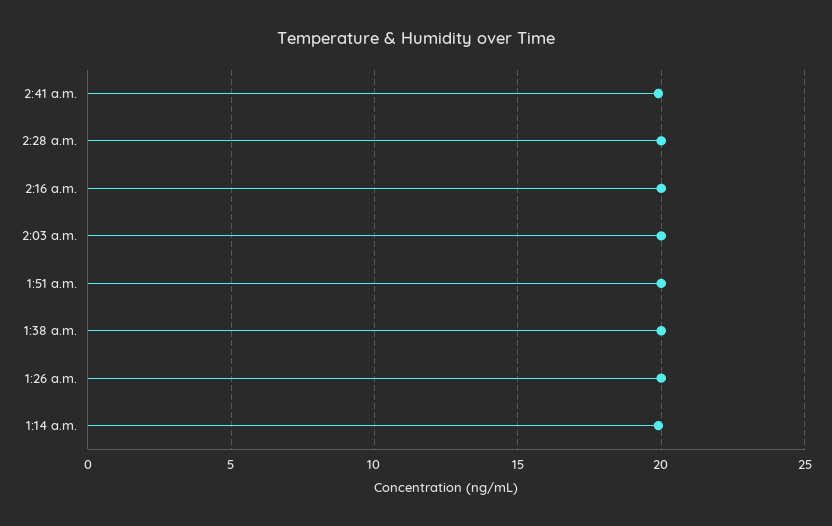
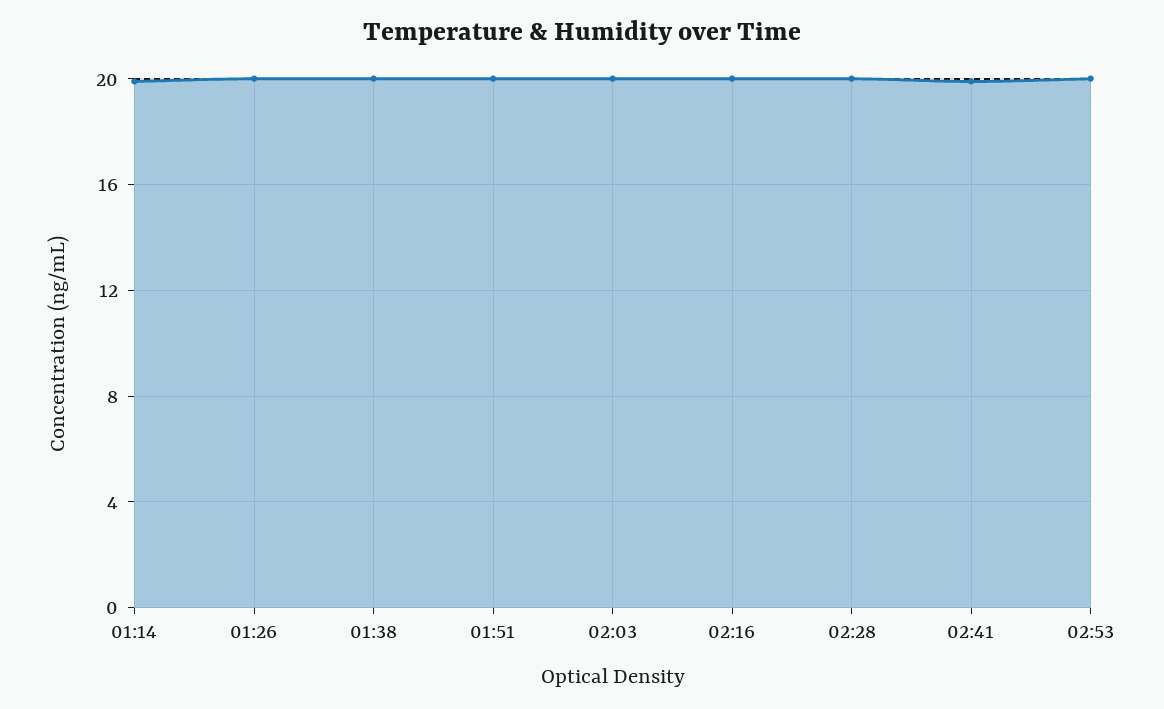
02:53: none -> 20

